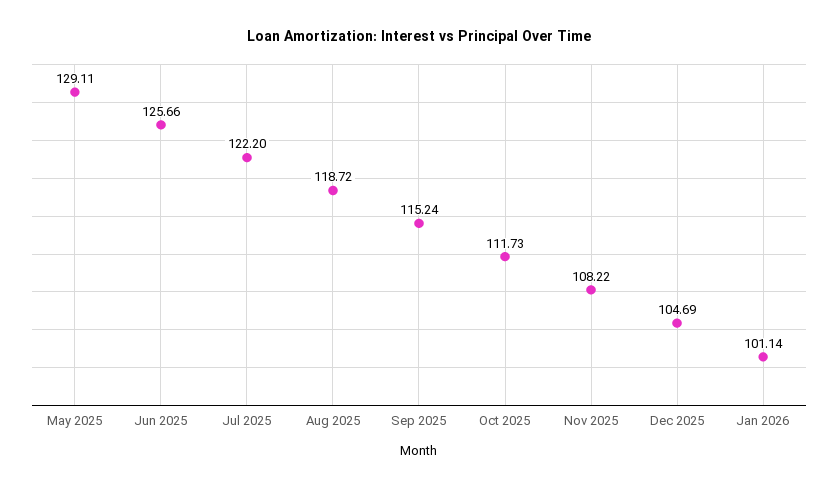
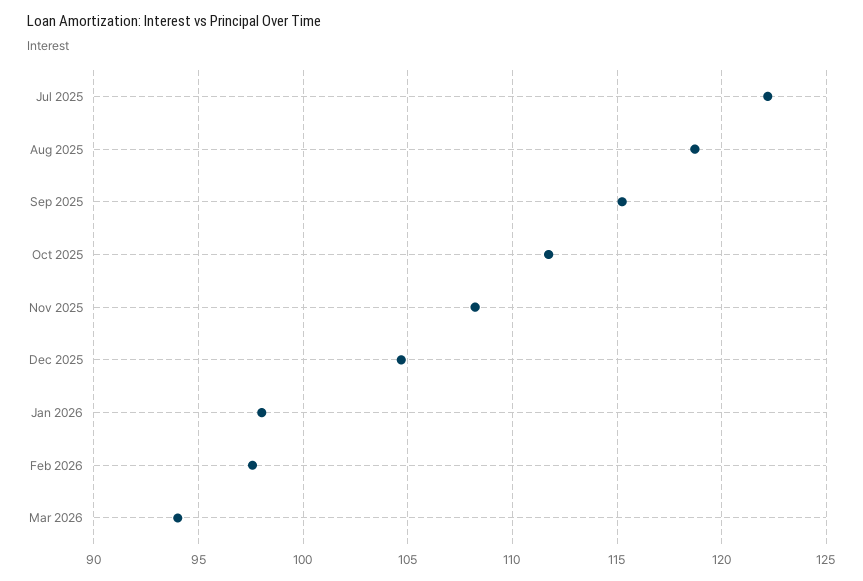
May 2025: 129.11 -> none
Jun 2025: 125.66 -> none
Jan 2026: 101.14 -> 98
Feb 2026: none -> 97.5
Mar 2026: none -> 94

